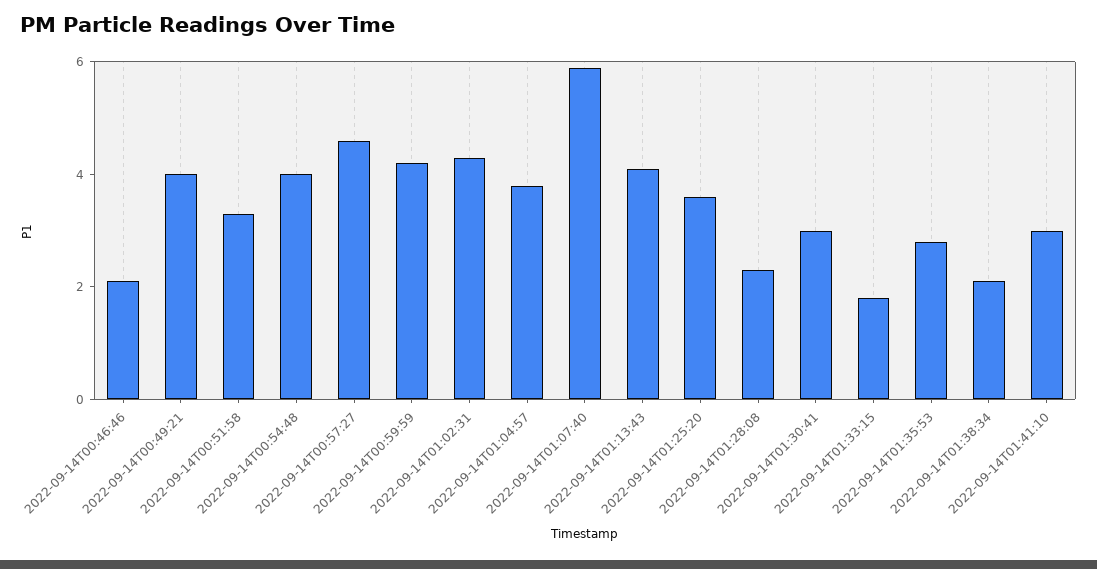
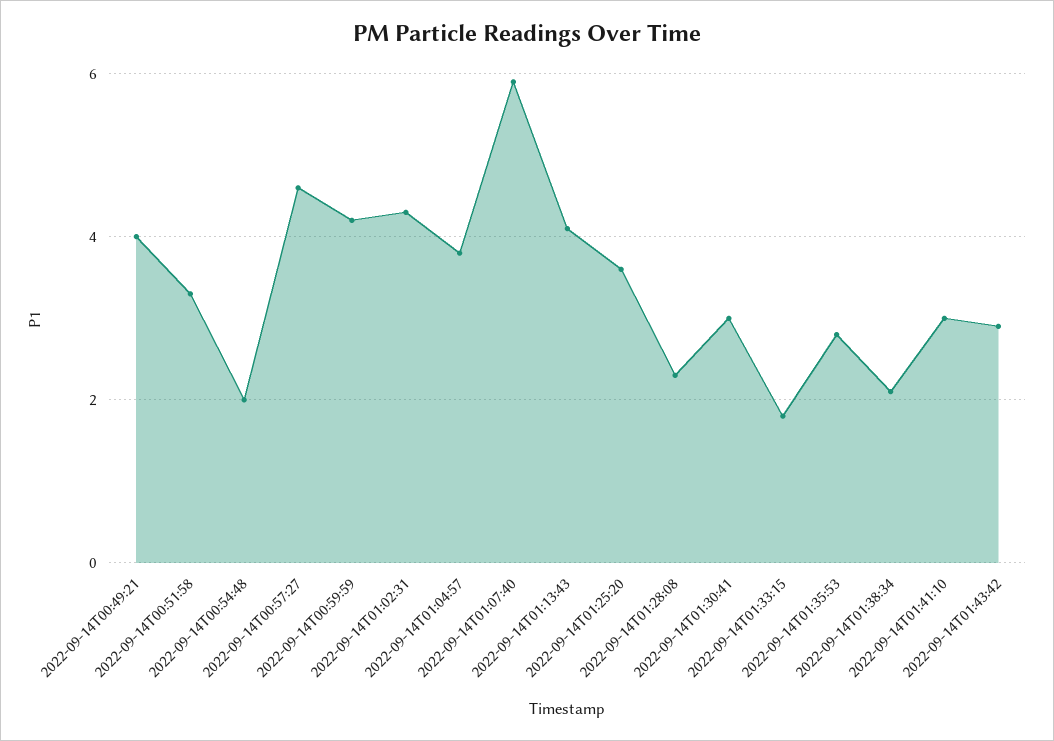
2022-09-14T00:46:46: 2 -> none
2022-09-14T00:54:48: 4 -> 2
2022-09-14T01:43:42: none -> 3

